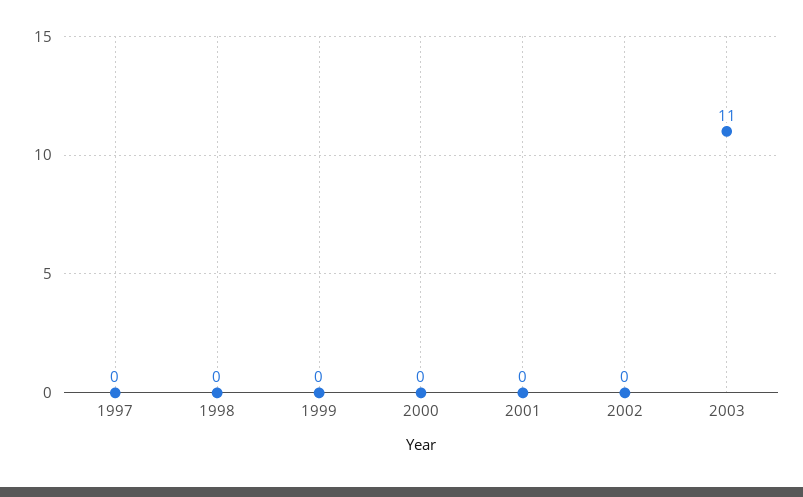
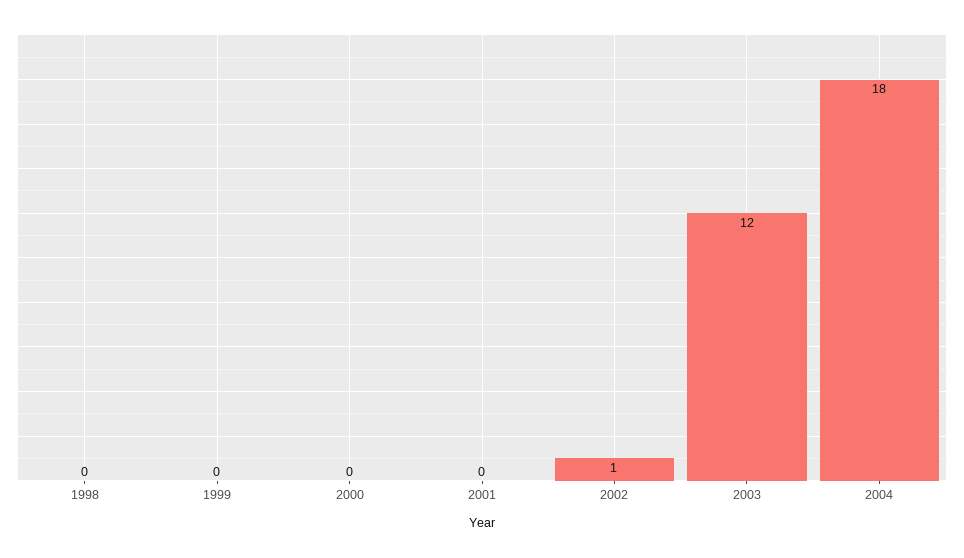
1997: 0 -> none
2002: 0 -> 1
2003: 11 -> 12
2004: none -> 18

